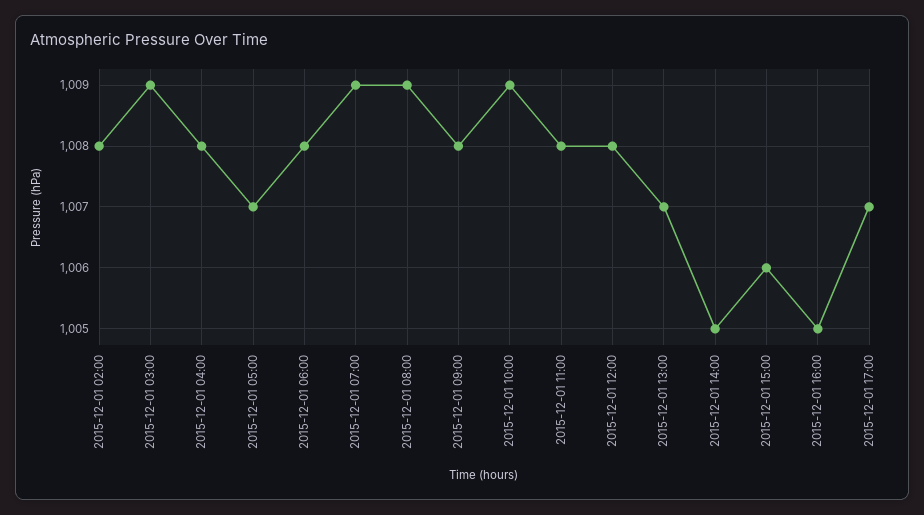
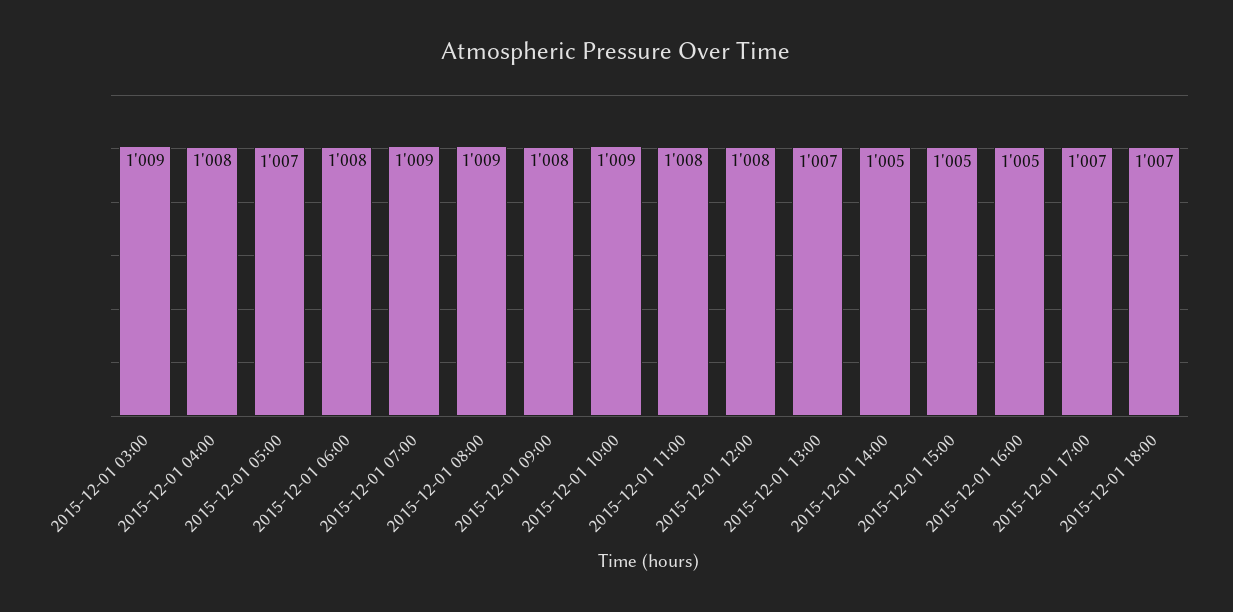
2015-12-01 02:00: 1008 -> none
2015-12-01 15:00: 1006 -> 1005
2015-12-01 18:00: none -> 1007

